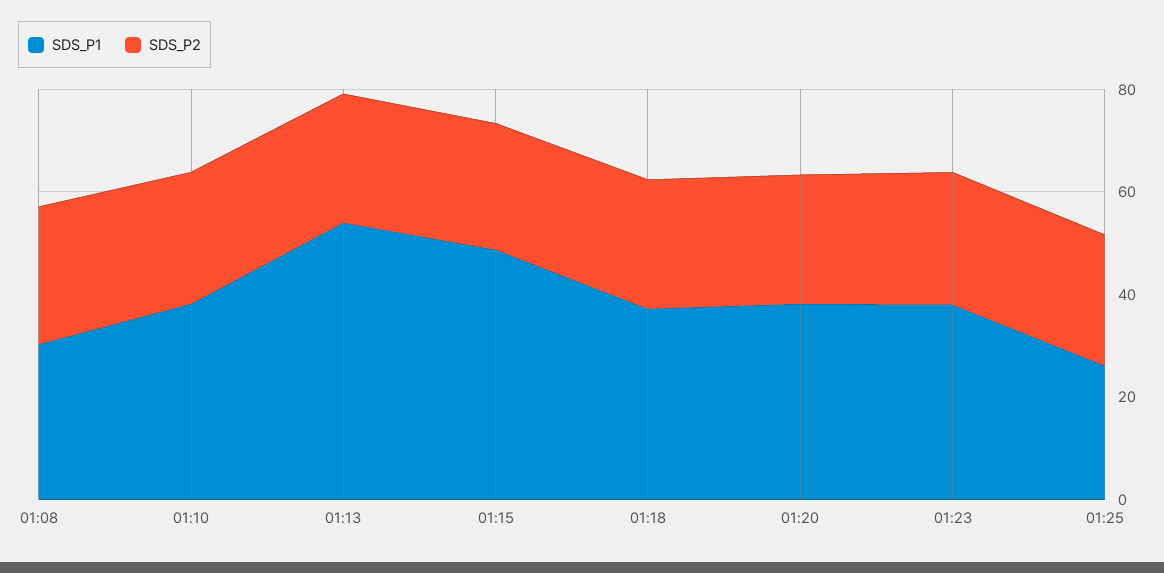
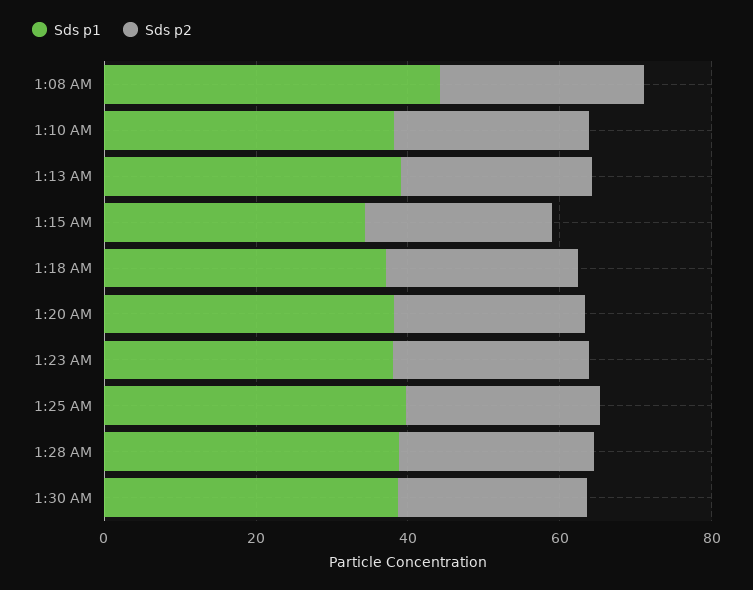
SDS_P1, 01:08: 30 -> 45
SDS_P1, 01:13: 55 -> 40
SDS_P1, 01:15: 50 -> 35
SDS_P1, 01:25: 25 -> 40
SDS_P1, 1:28 AM: none -> 40
SDS_P2, 1:28 AM: none -> 25
SDS_P1, 1:30 AM: none -> 40
SDS_P2, 1:30 AM: none -> 25

